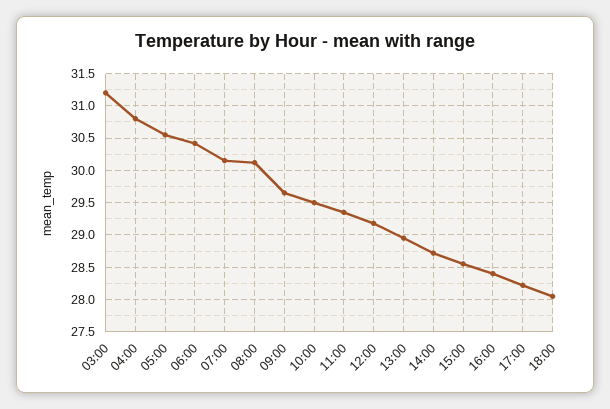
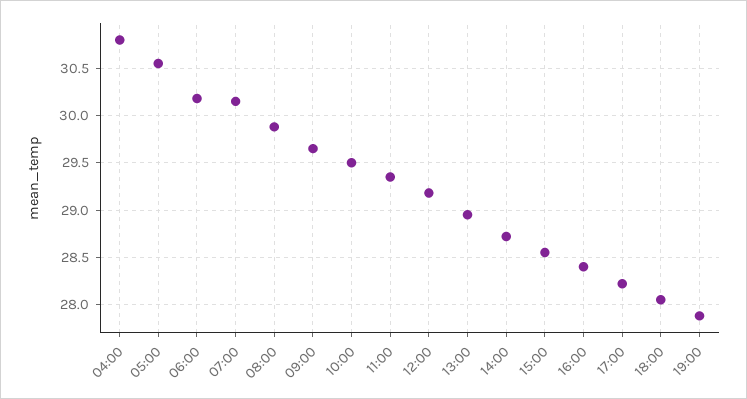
03:00: 31.2 -> none
06:00: 30.4 -> 30.2
08:00: 30.1 -> 29.9
19:00: none -> 27.9

